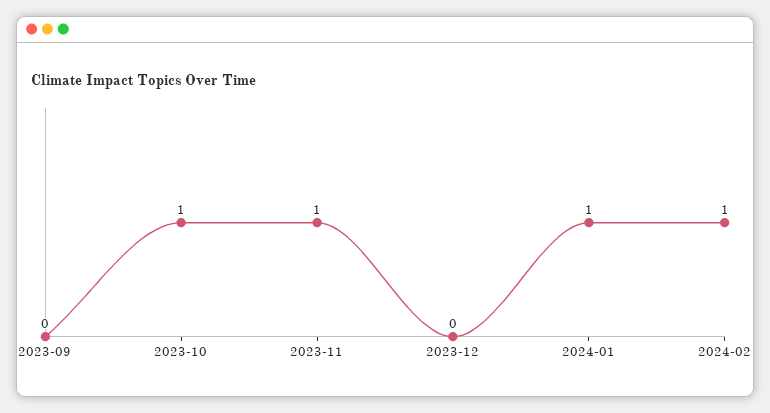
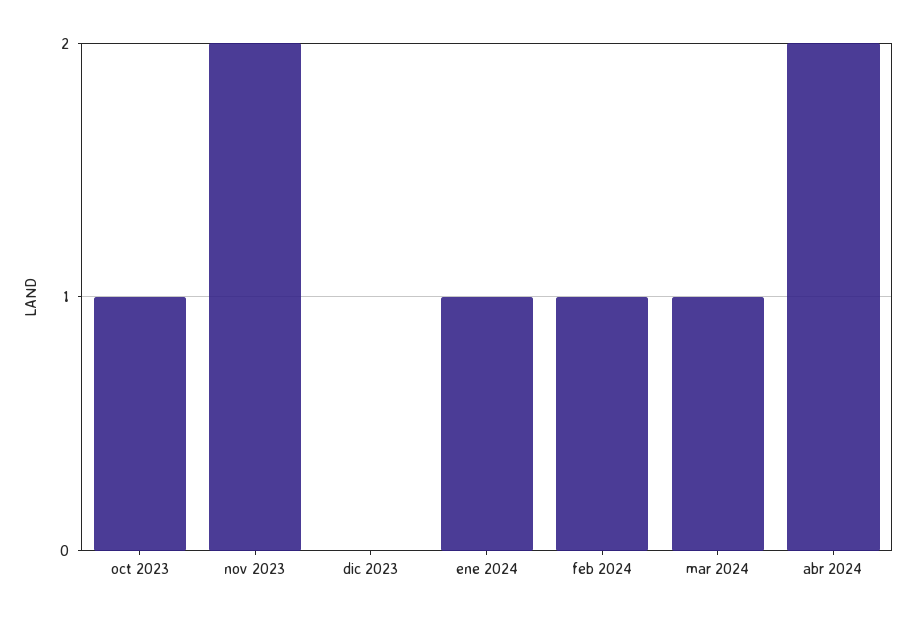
2023-09: 0 -> none
2023-11: 1 -> 2
mar 2024: none -> 1
abr 2024: none -> 2

